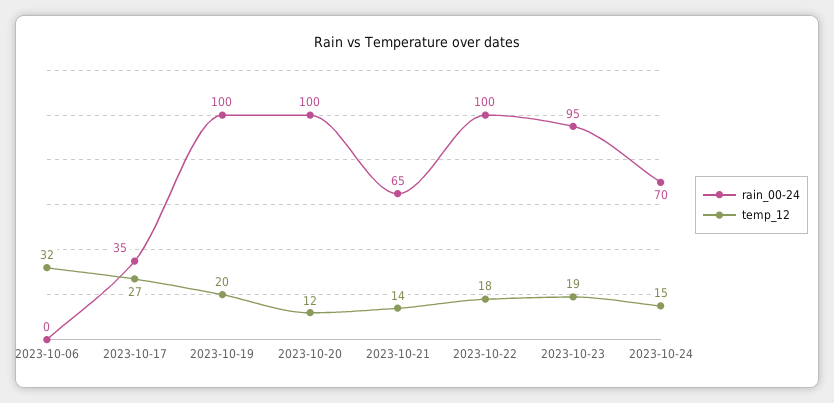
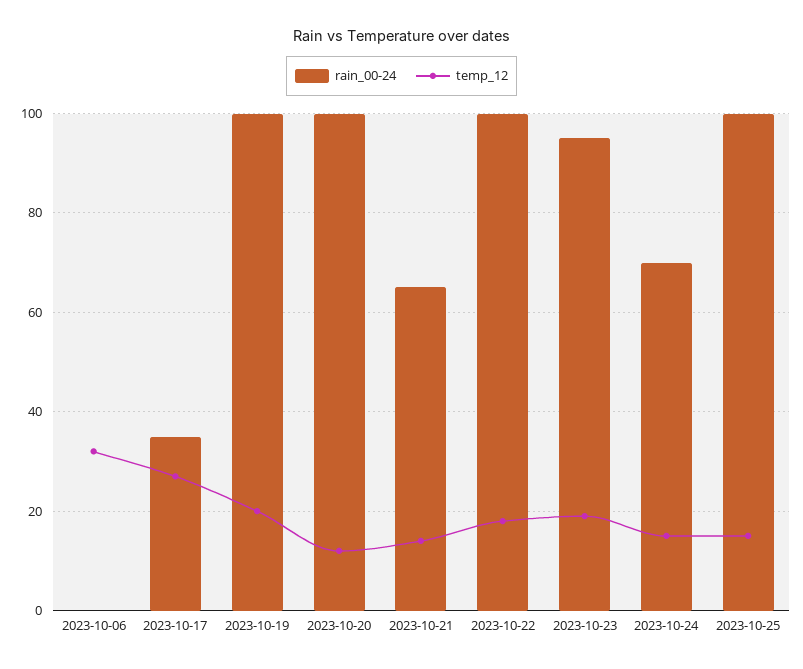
rain_00-24, 2023-10-25: none -> 100
temp_12, 2023-10-25: none -> 15

